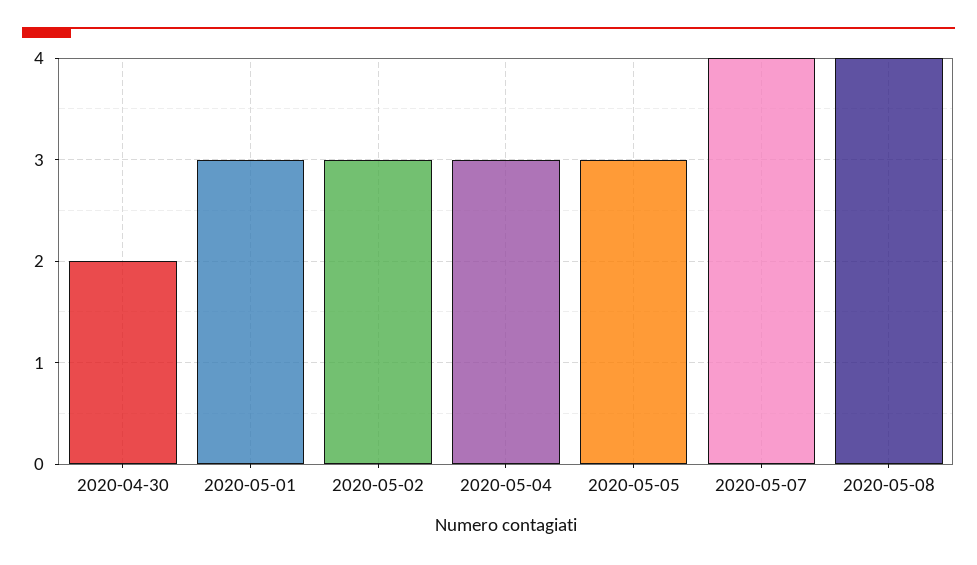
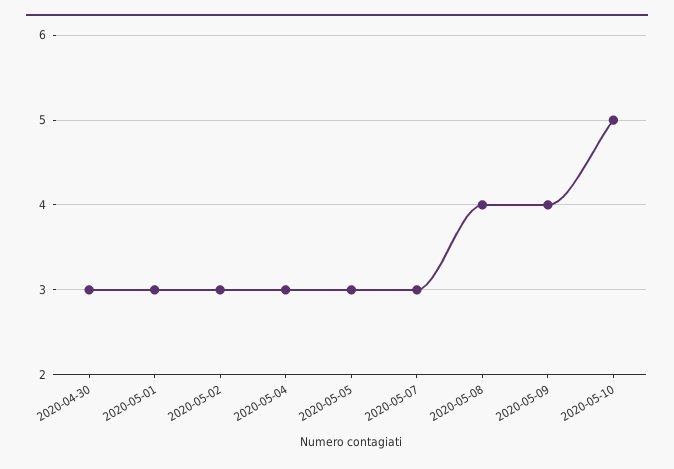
2020-04-30: 2 -> 3
2020-05-07: 4 -> 3
2020-05-09: none -> 4
2020-05-10: none -> 5

